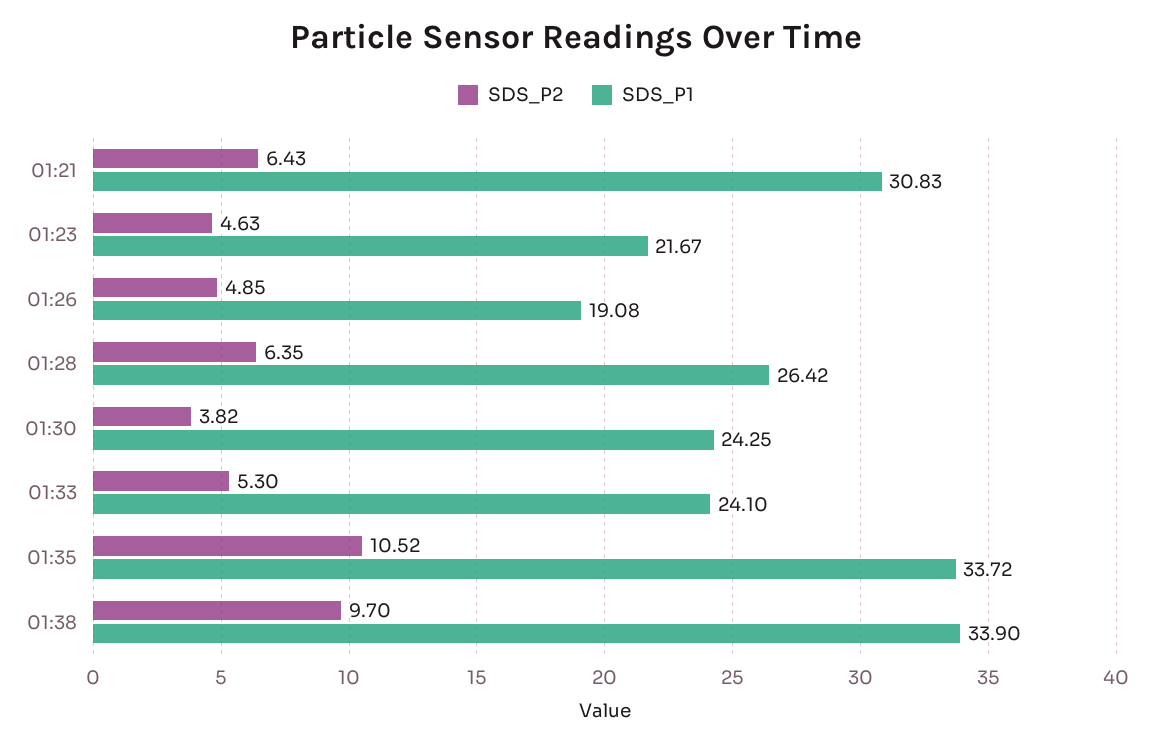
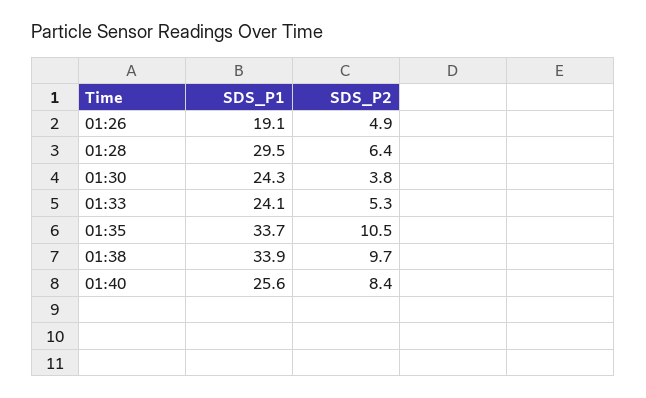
SDS_P2, 01:21: 6.43 -> none
SDS_P1, 01:21: 30.83 -> none
SDS_P2, 01:23: 4.63 -> none
SDS_P1, 01:23: 21.67 -> none
SDS_P1, 01:28: 26.42 -> 29.5
SDS_P1, 01:40: none -> 25.6
SDS_P2, 01:40: none -> 8.4

